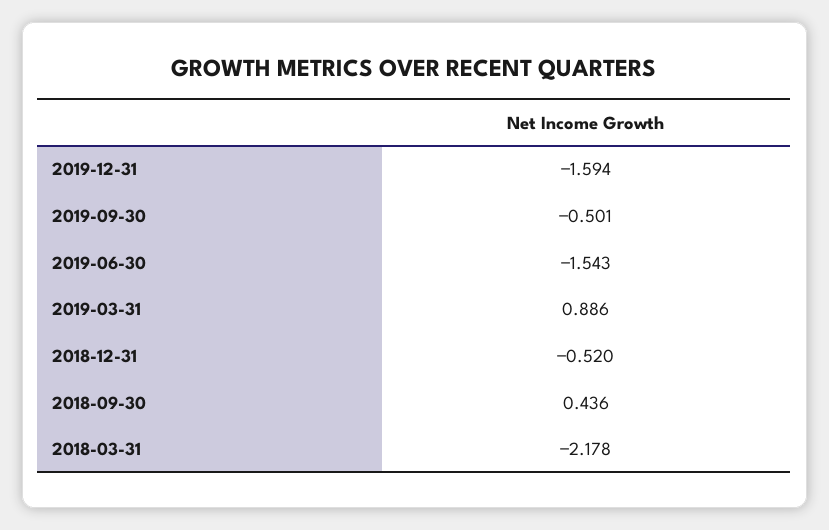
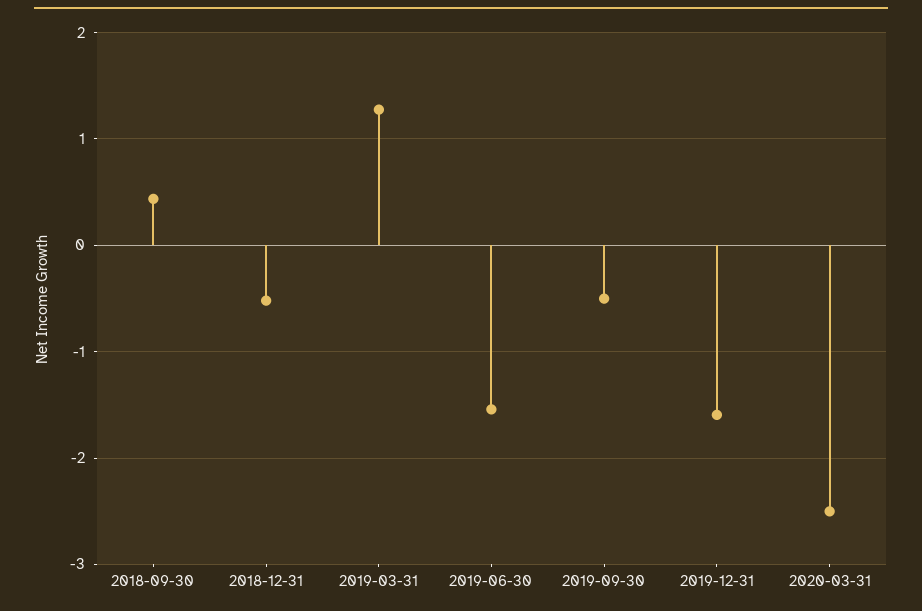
2019-03-31: 0.886 -> 1.3
2018-03-31: -2.178 -> none
2020-03-31: none -> -2.5

